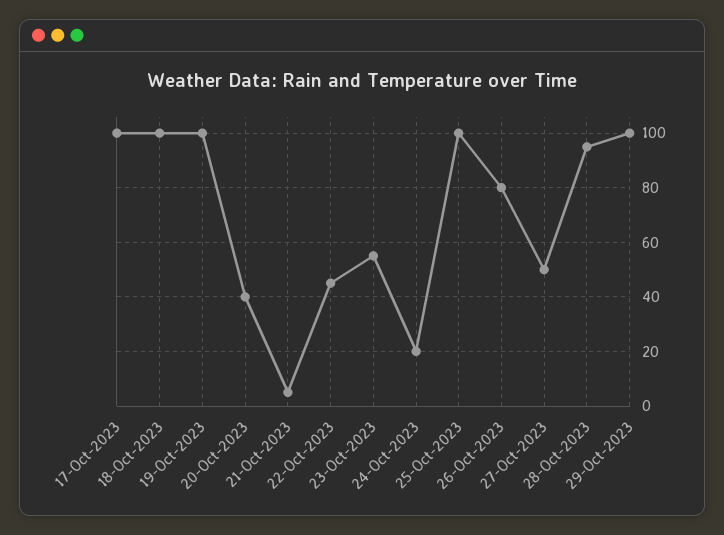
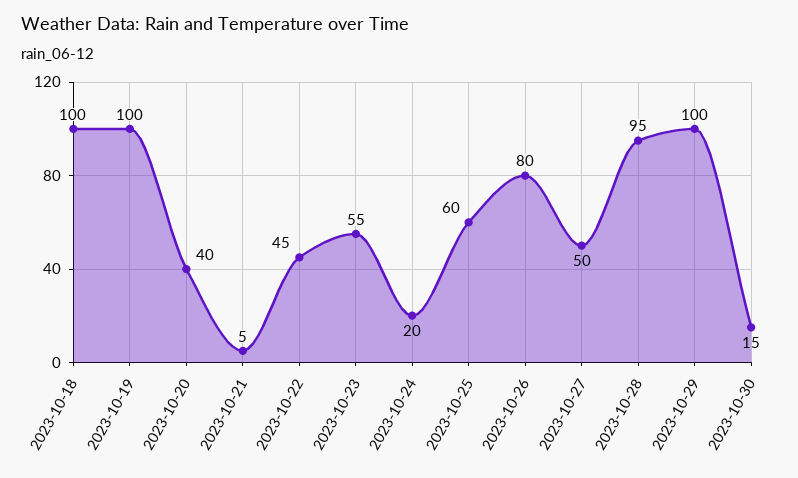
17-Oct-2023: 100 -> none
25-Oct-2023: 100 -> 60
2023-10-30: none -> 15

